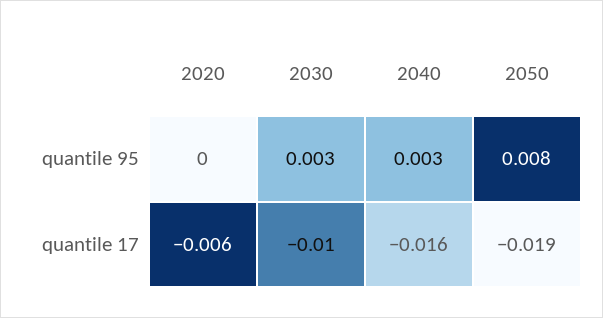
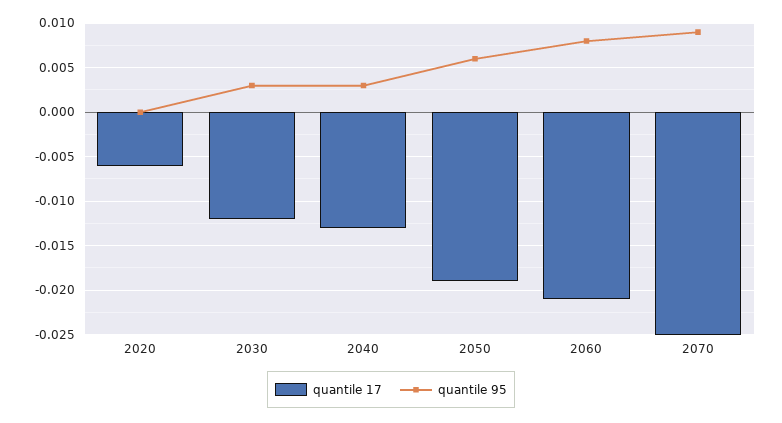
quantile 95, 2050: 0.008 -> 0.006
quantile 17, 2030: -0.01 -> -0.012
quantile 17, 2040: -0.016 -> -0.013
quantile 17, 2060: none -> -0.021
quantile 95, 2060: none -> 0.008
quantile 17, 2070: none -> -0.025
quantile 95, 2070: none -> 0.009

